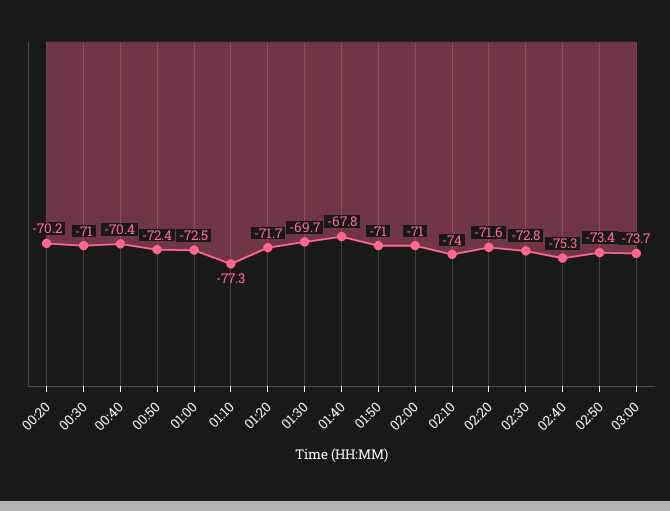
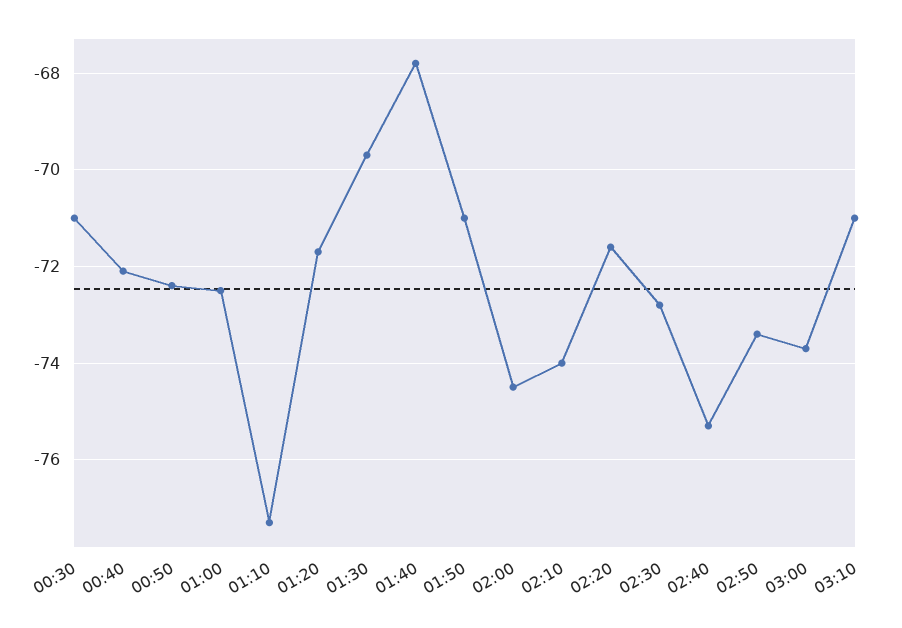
00:20: -70.2 -> none
00:40: -70.4 -> -72
02:00: -71 -> -74.5
03:10: none -> -71

